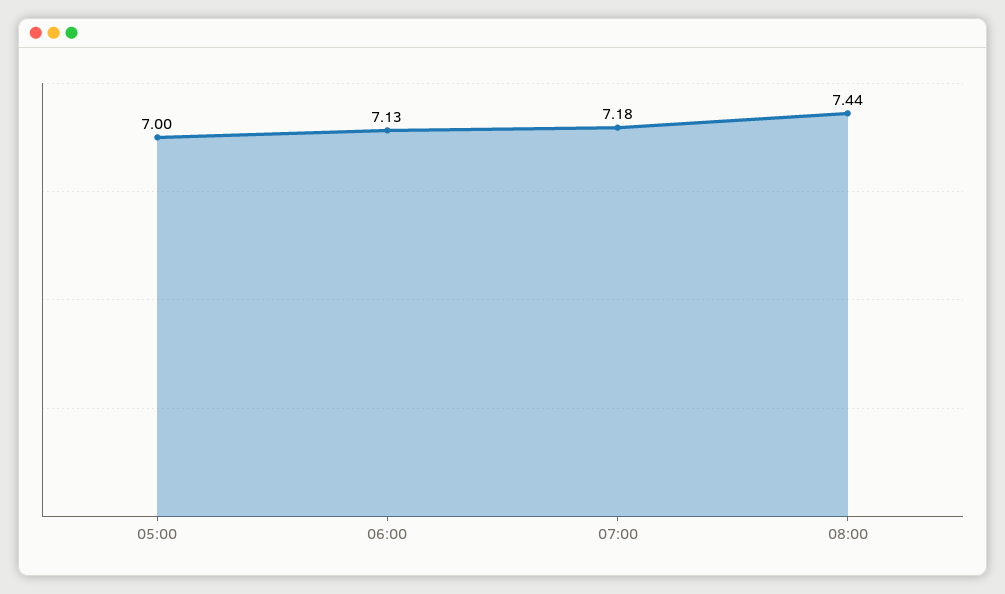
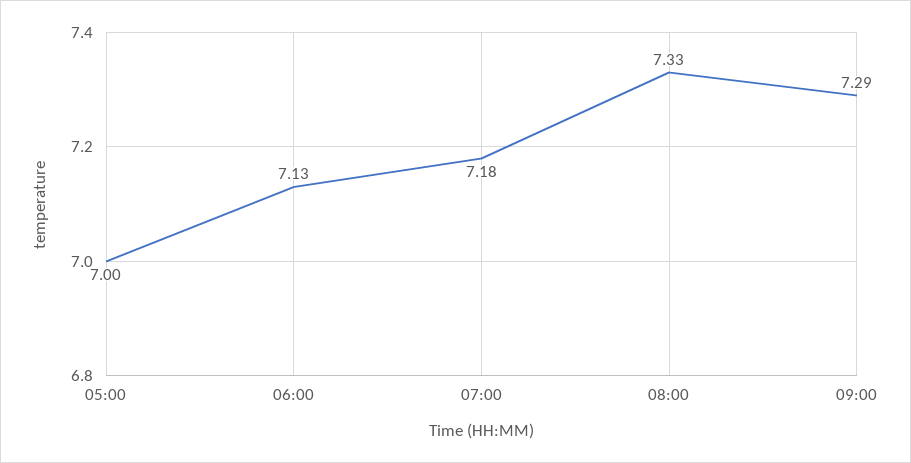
08:00: 7.44 -> 7.33
09:00: none -> 7.29

